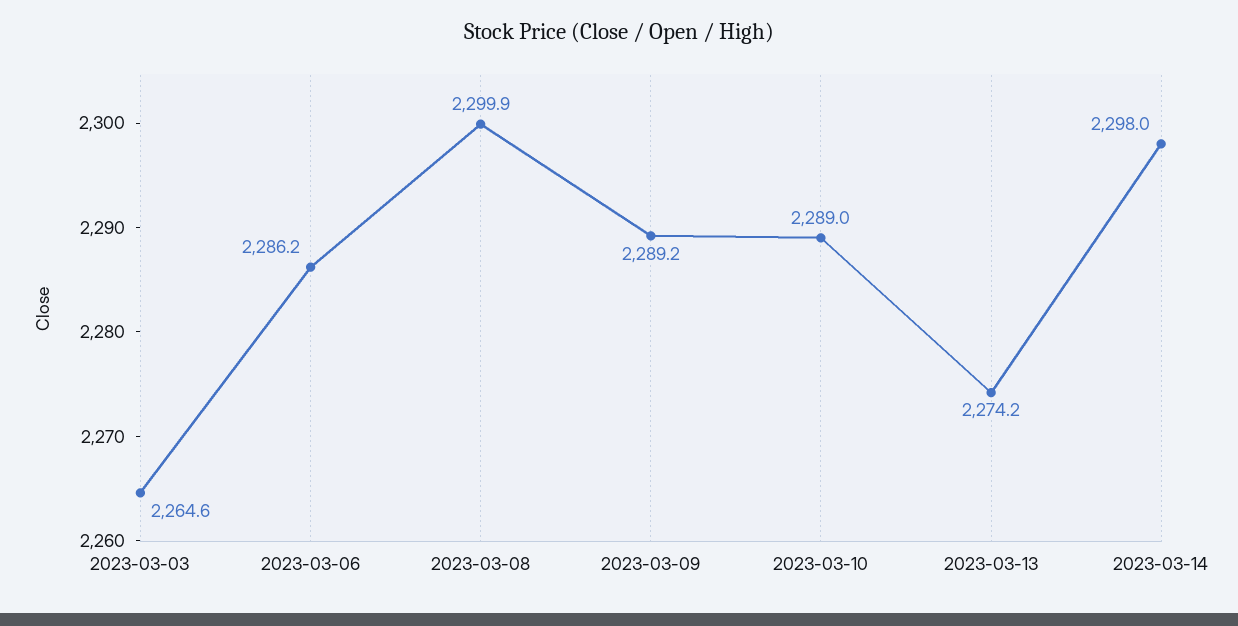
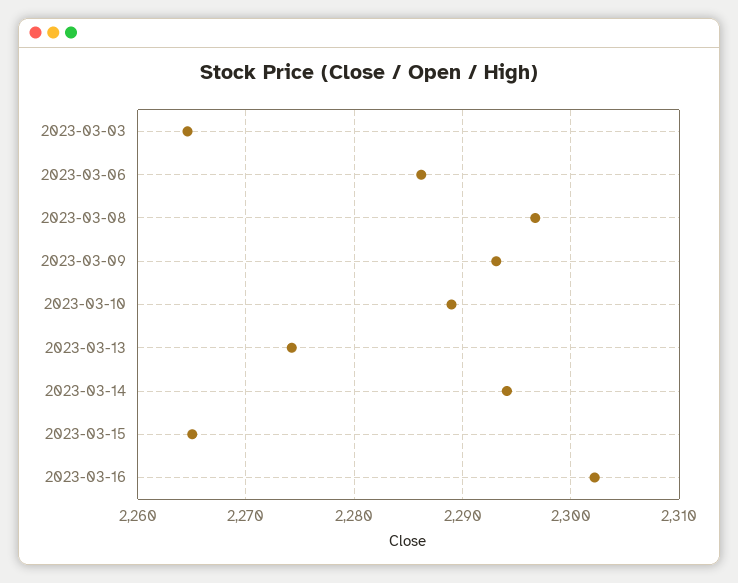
2023-03-08: 2299.9 -> 2297
2023-03-09: 2289.2 -> 2293
2023-03-14: 2298 -> 2294
2023-03-15: none -> 2265
2023-03-16: none -> 2302

